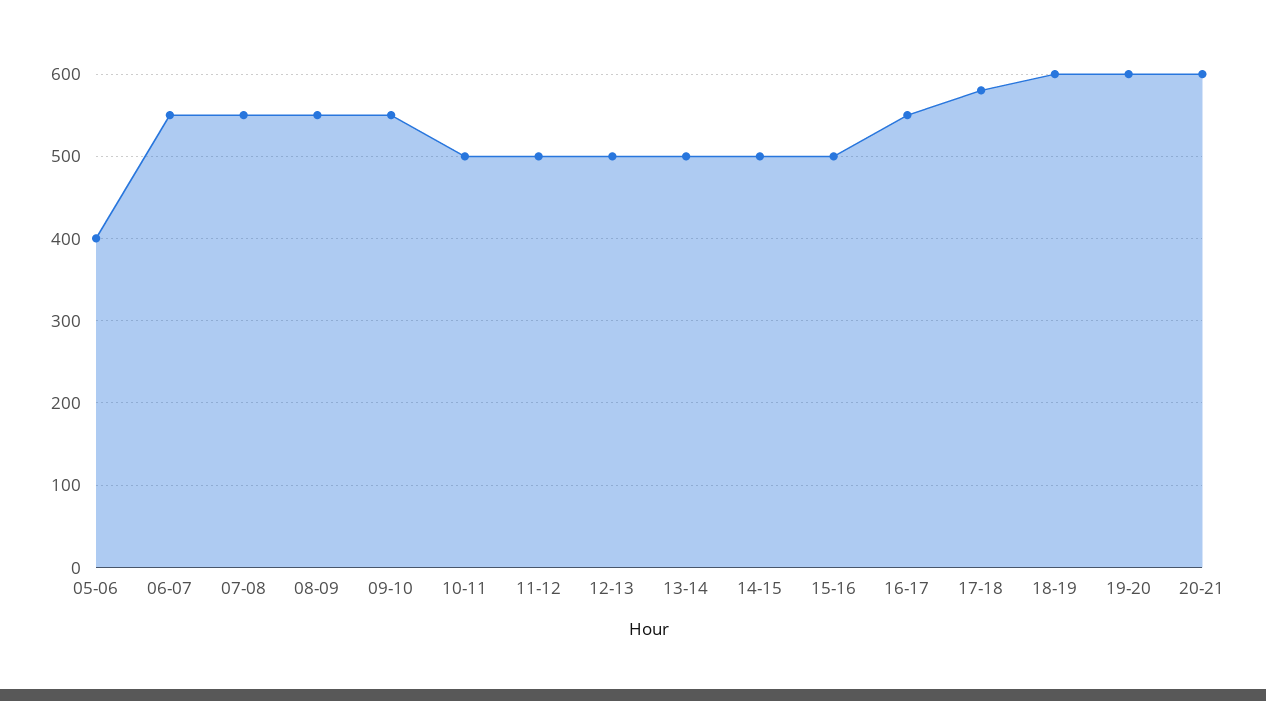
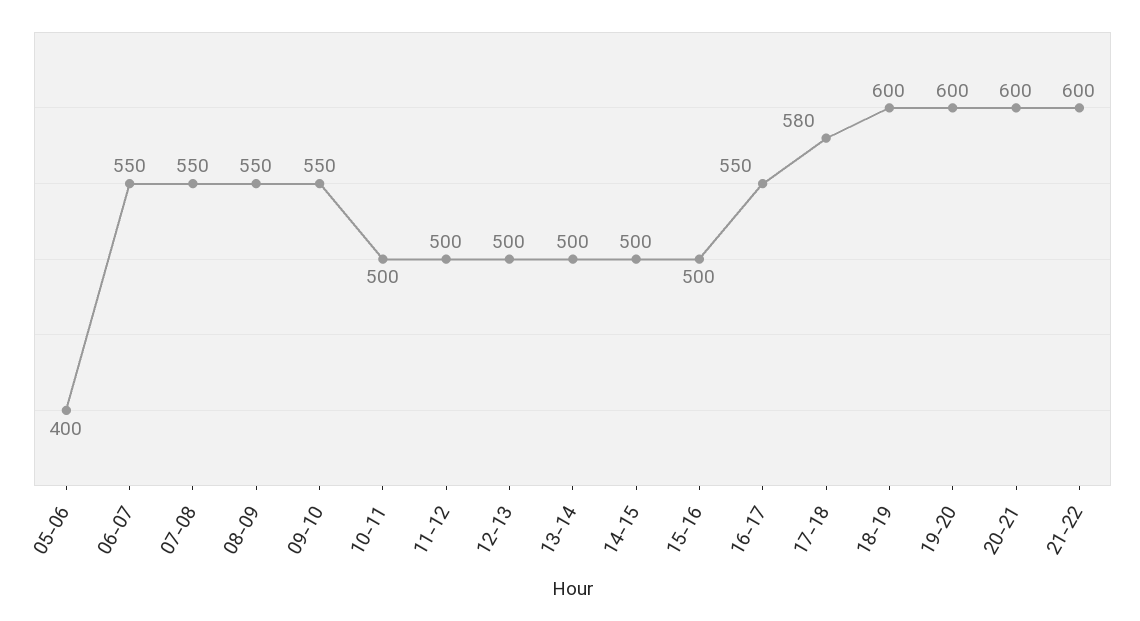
21-22: none -> 600

